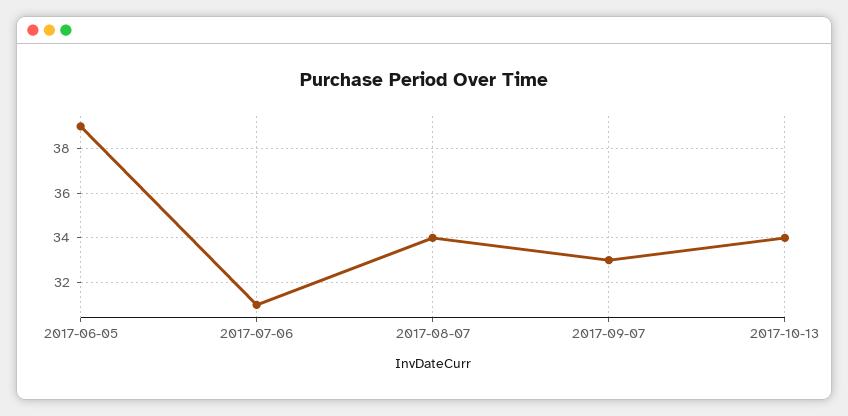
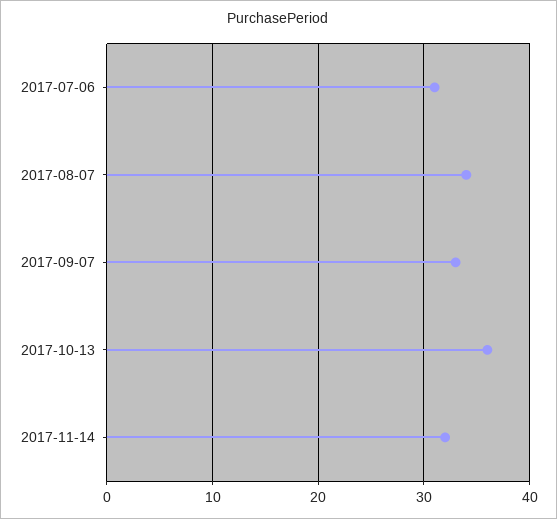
2017-06-05: 39 -> none
2017-10-13: 34 -> 36
2017-11-14: none -> 32

